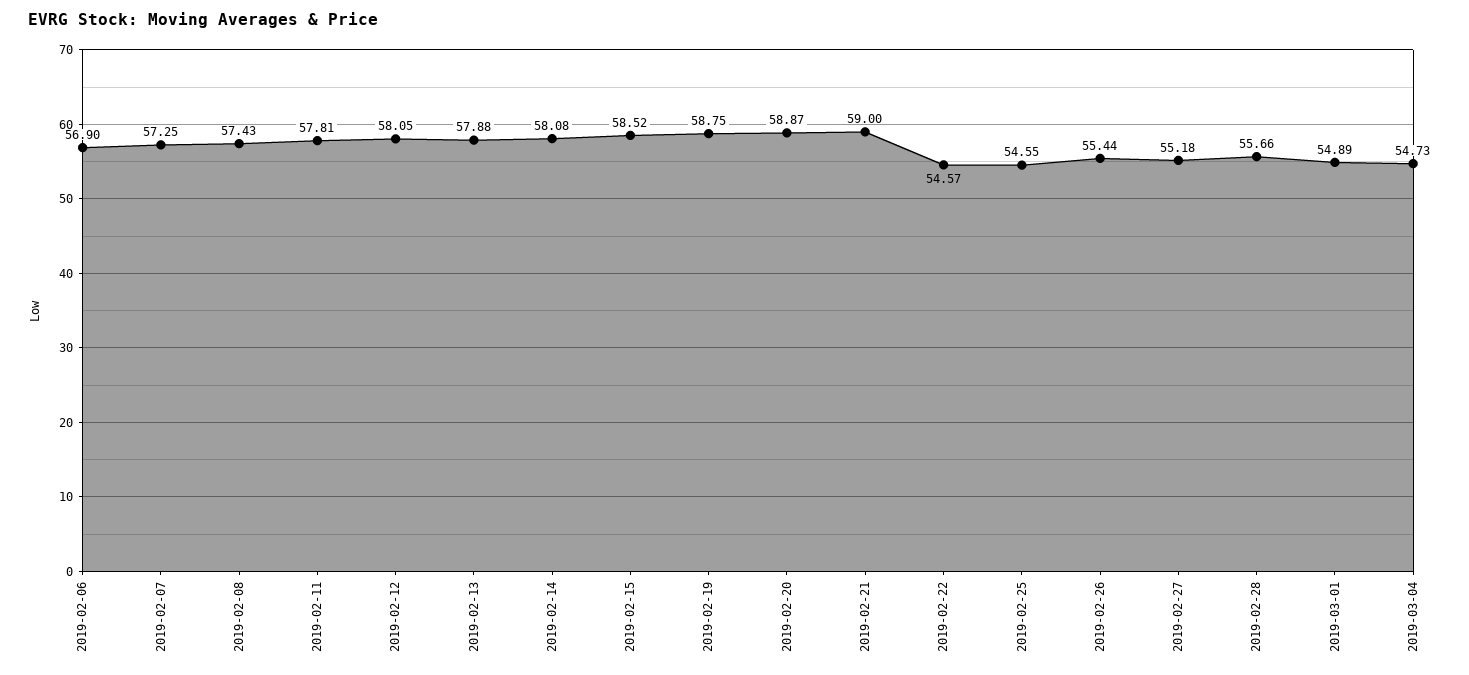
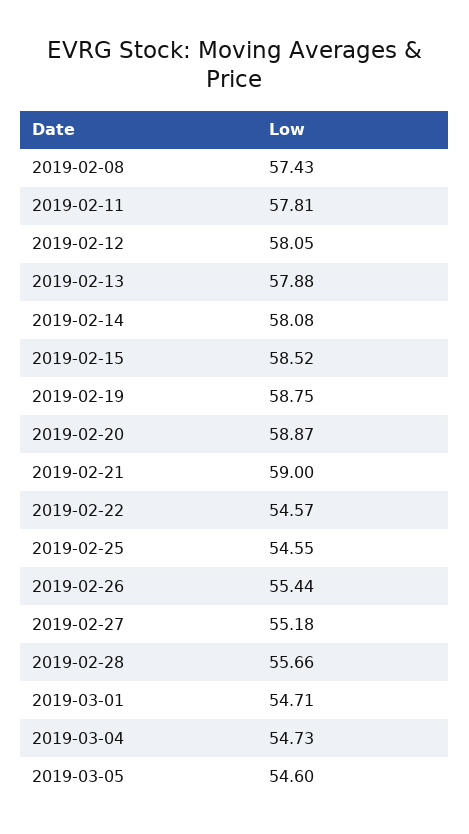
2019-02-06: 56.9 -> none
2019-02-07: 57.25 -> none
2019-03-01: 54.89 -> 54.71
2019-03-05: none -> 54.6

